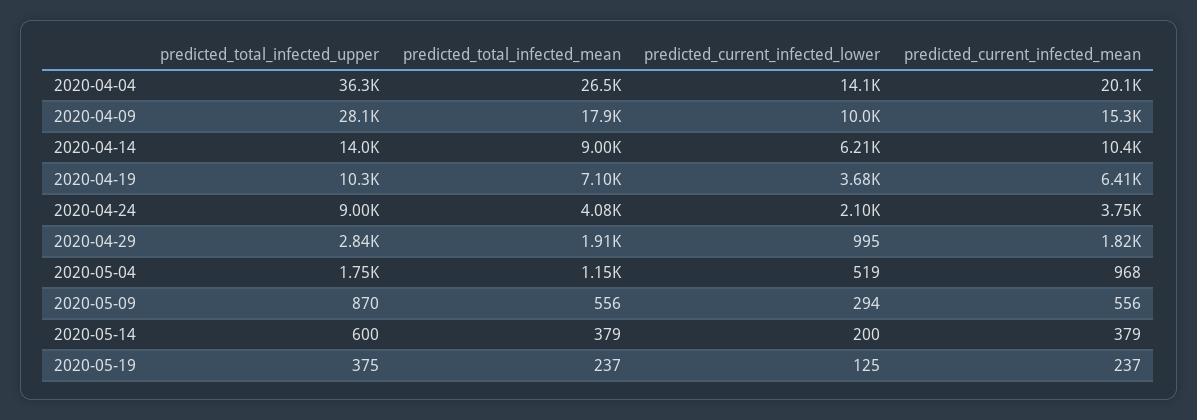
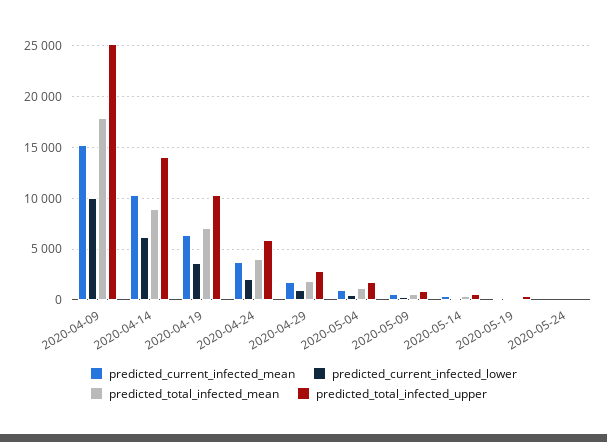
predicted_total_infected_upper, 2020-04-04: 36300 -> none
predicted_total_infected_mean, 2020-04-04: 26500 -> none
predicted_current_infected_lower, 2020-04-04: 14100 -> none
predicted_current_infected_mean, 2020-04-04: 20100 -> none
predicted_total_infected_upper, 2020-04-09: 28100 -> 25000
predicted_total_infected_upper, 2020-04-24: 9000 -> 6000
predicted_current_infected_mean, 2020-05-24: none -> 0
predicted_current_infected_lower, 2020-05-24: none -> 0
predicted_total_infected_mean, 2020-05-24: none -> 0
predicted_total_infected_upper, 2020-05-24: none -> 0

